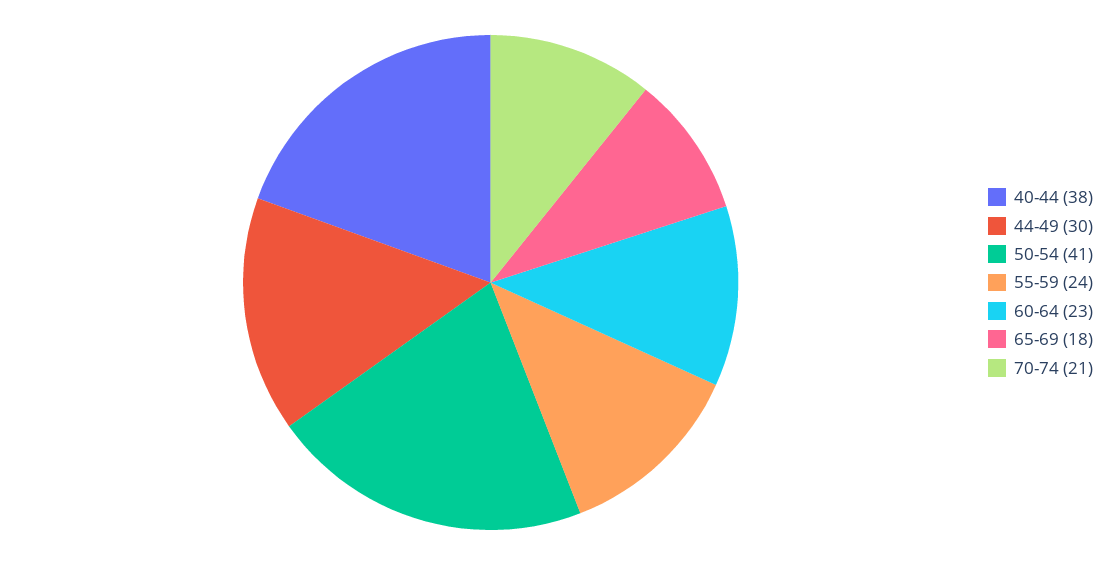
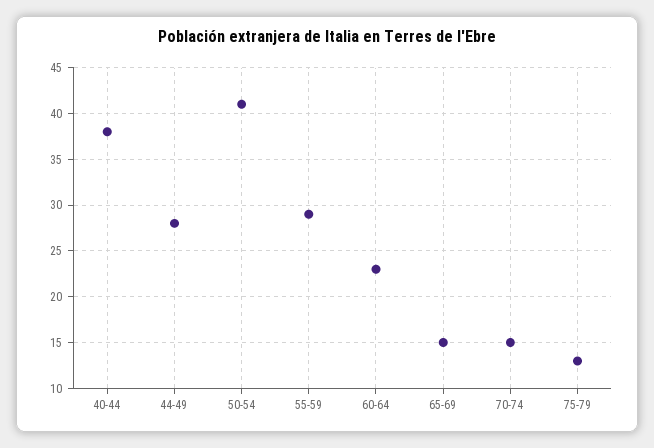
44-49: 30 -> 28
55-59: 24 -> 29
65-69: 18 -> 15
70-74: 21 -> 15
75-79: none -> 13

